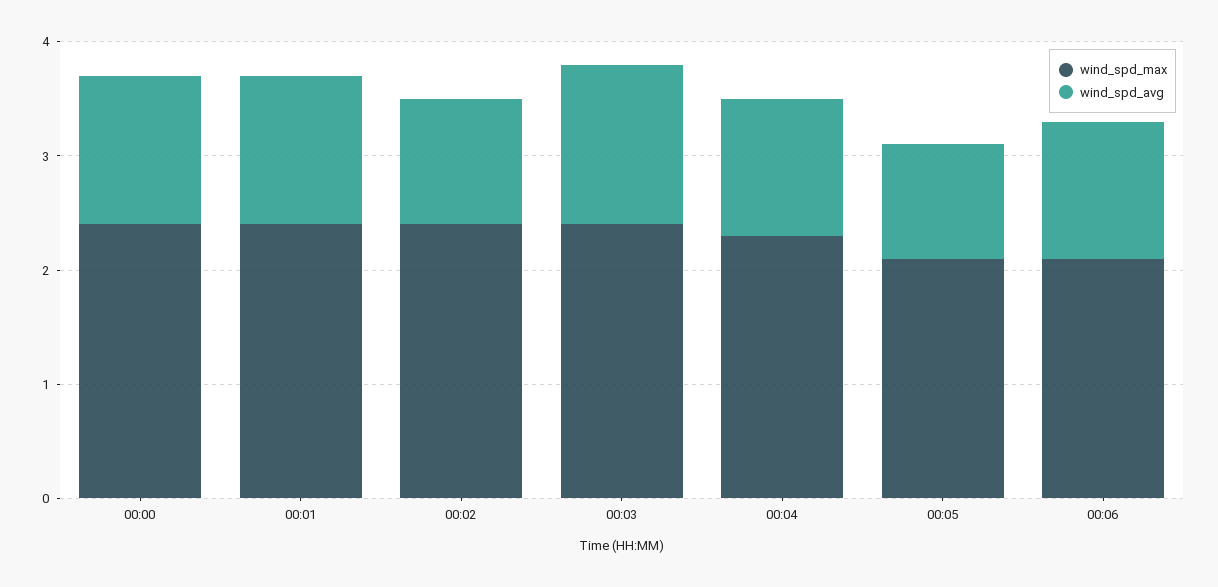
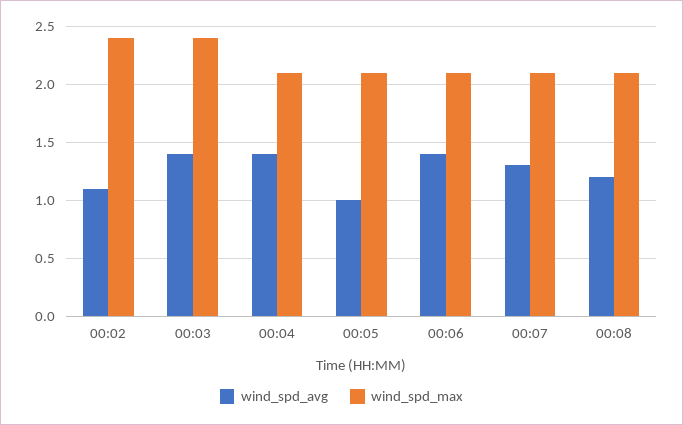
wind_spd_max, 00:00: 2.4 -> none
wind_spd_avg, 00:00: 1.3 -> none
wind_spd_max, 00:01: 2.4 -> none
wind_spd_avg, 00:01: 1.3 -> none
wind_spd_max, 00:04: 2.3 -> 2.1
wind_spd_avg, 00:04: 1.2 -> 1.4
wind_spd_avg, 00:06: 1.2 -> 1.4
wind_spd_avg, 00:07: none -> 1.3
wind_spd_max, 00:07: none -> 2.1
wind_spd_avg, 00:08: none -> 1.2
wind_spd_max, 00:08: none -> 2.1

